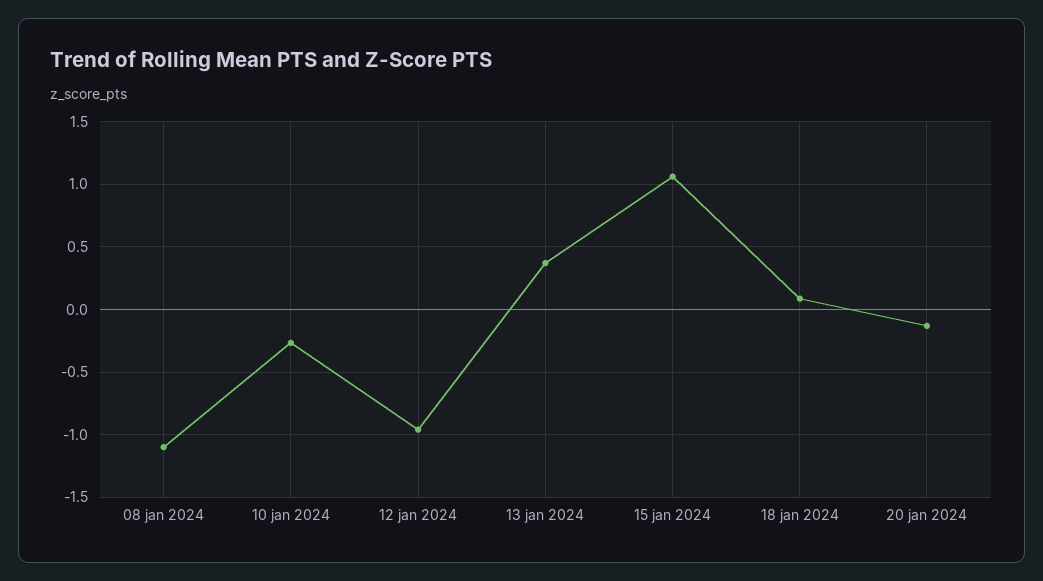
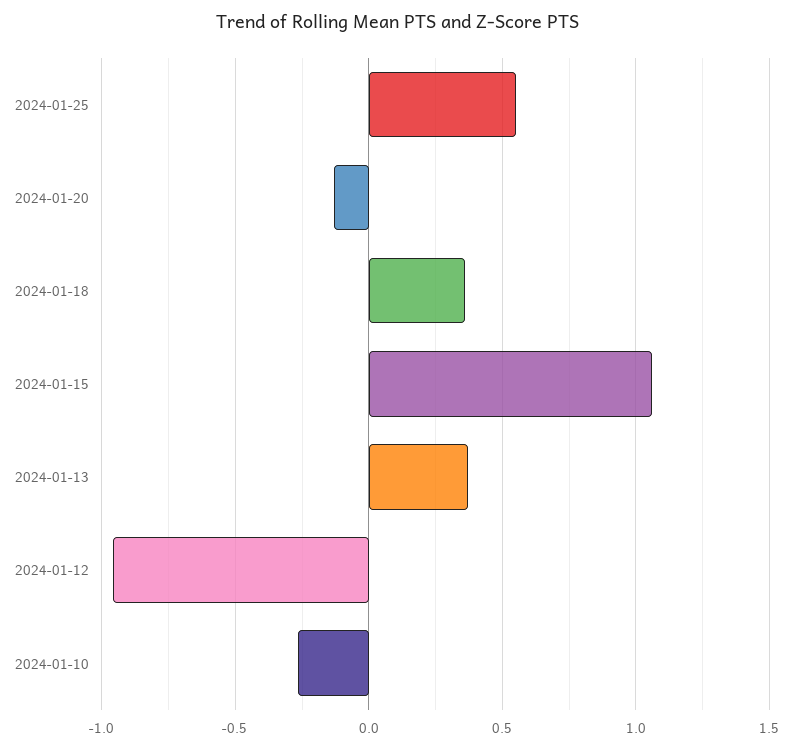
08 jan 2024: -1.1 -> none
18 jan 2024: 0.1 -> 0.35
2024-01-25: none -> 0.55

